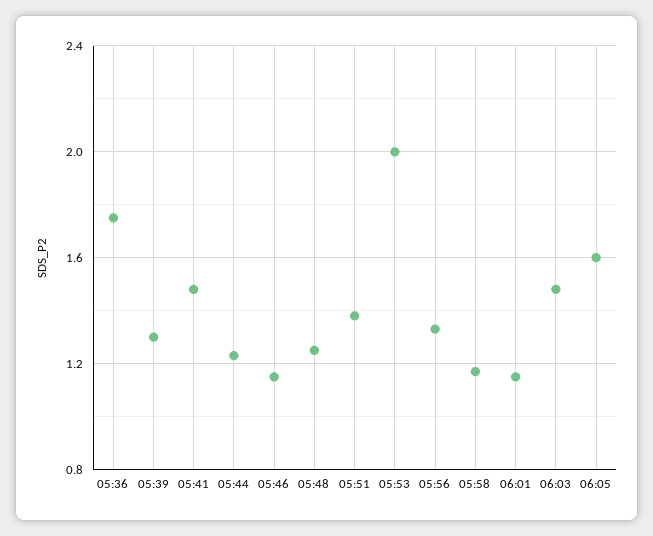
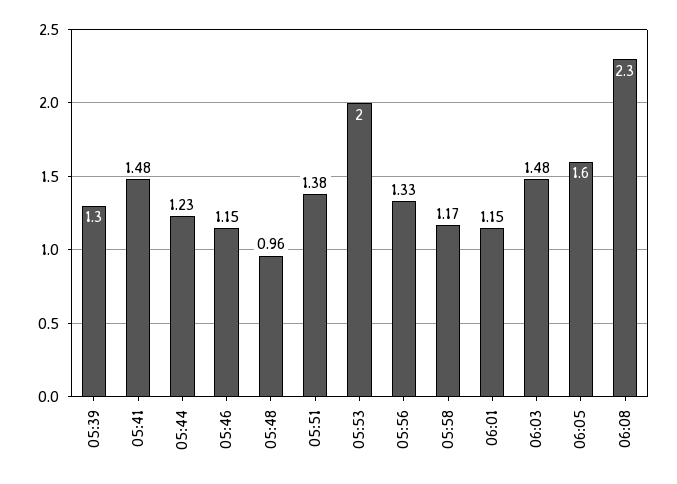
05:36: 1.75 -> none
05:48: 1.25 -> 0.96
06:08: none -> 2.3

